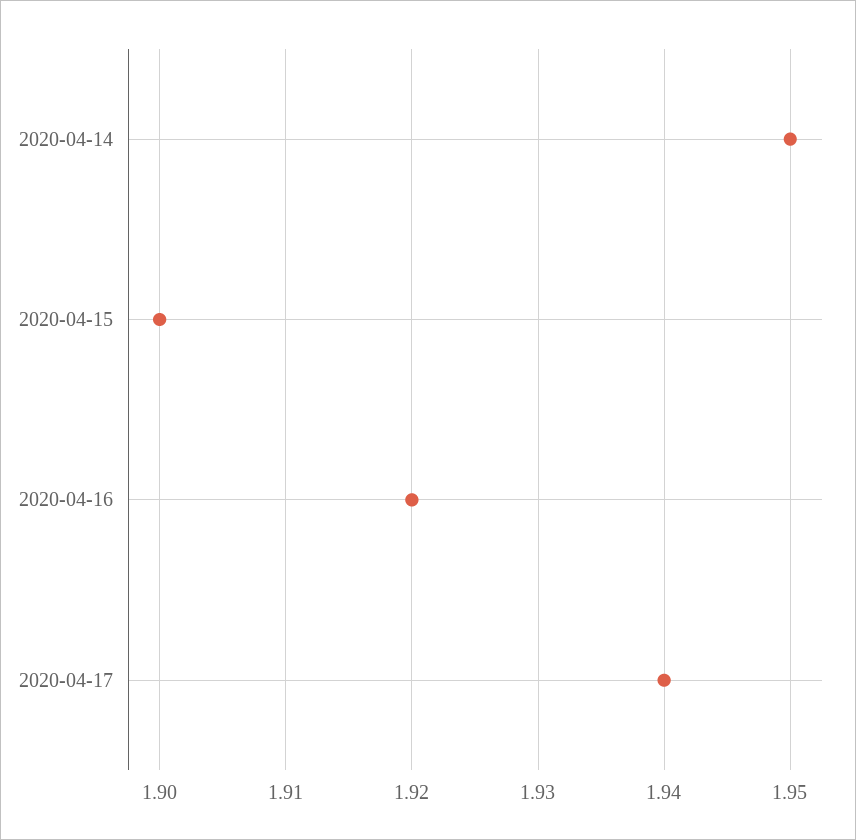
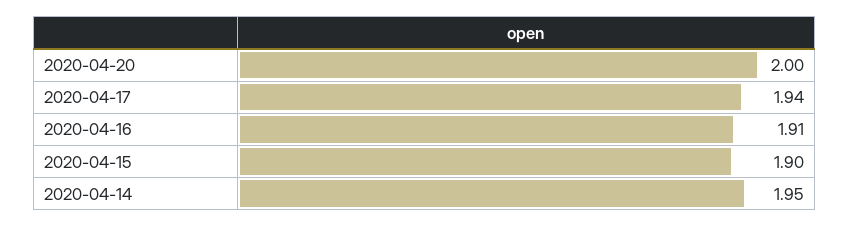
2020-04-16: 1.92 -> 1.91
2020-04-20: none -> 2

